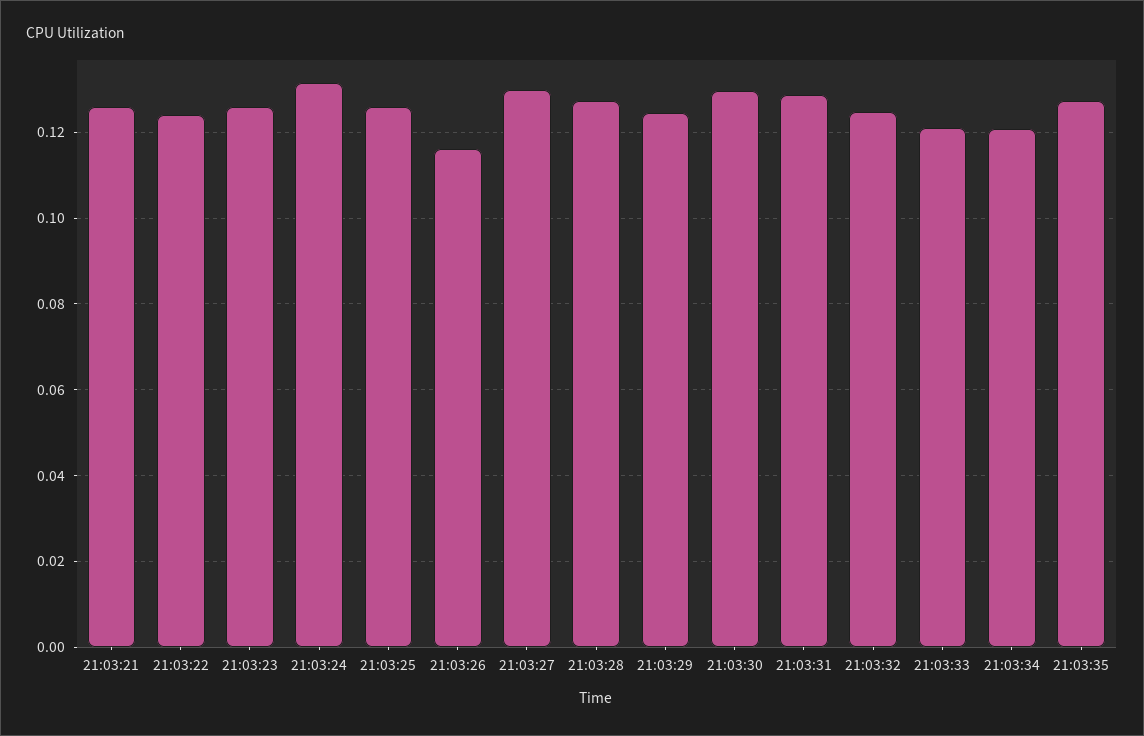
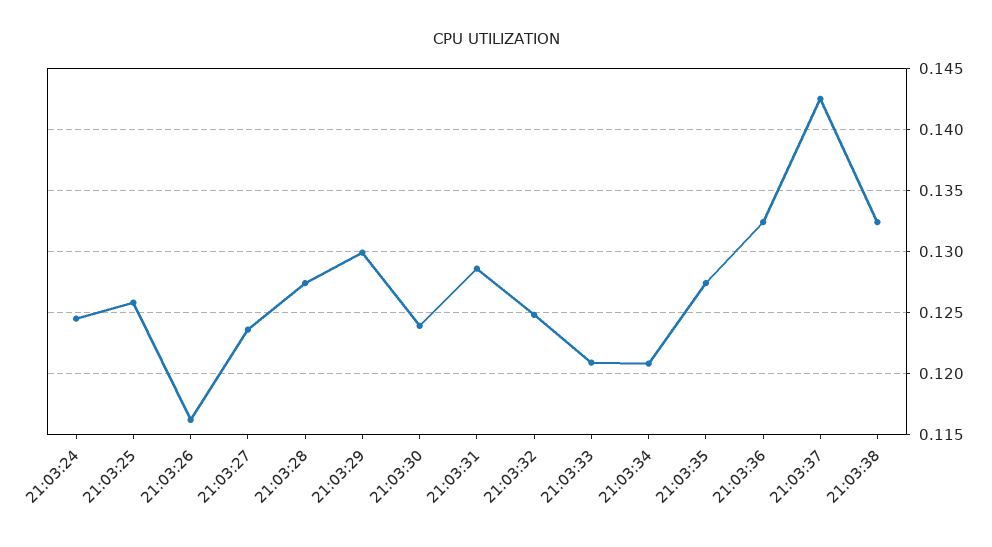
21:03:21: 0.126 -> none
21:03:22: 0.124 -> none
21:03:23: 0.126 -> none
21:03:24: 0.132 -> 0.1245
21:03:27: 0.13 -> 0.1235
21:03:29: 0.124 -> 0.13
21:03:30: 0.13 -> 0.124
21:03:36: none -> 0.1325
21:03:37: none -> 0.1425
21:03:38: none -> 0.1325

